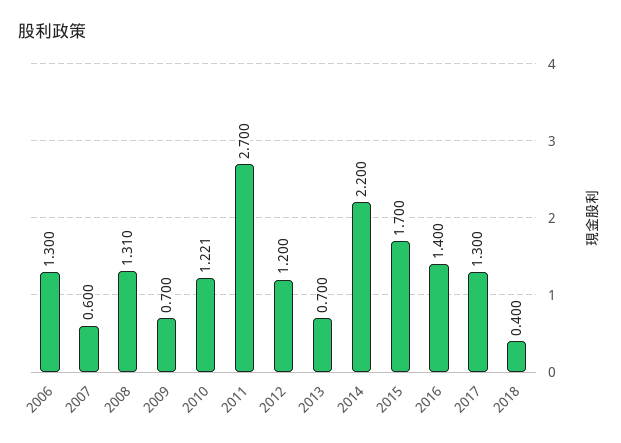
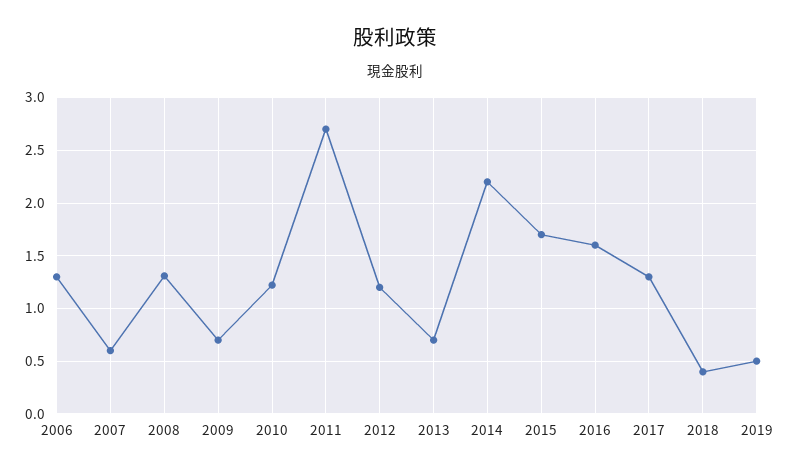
2016: 1.4 -> 1.6
2019: none -> 0.5

